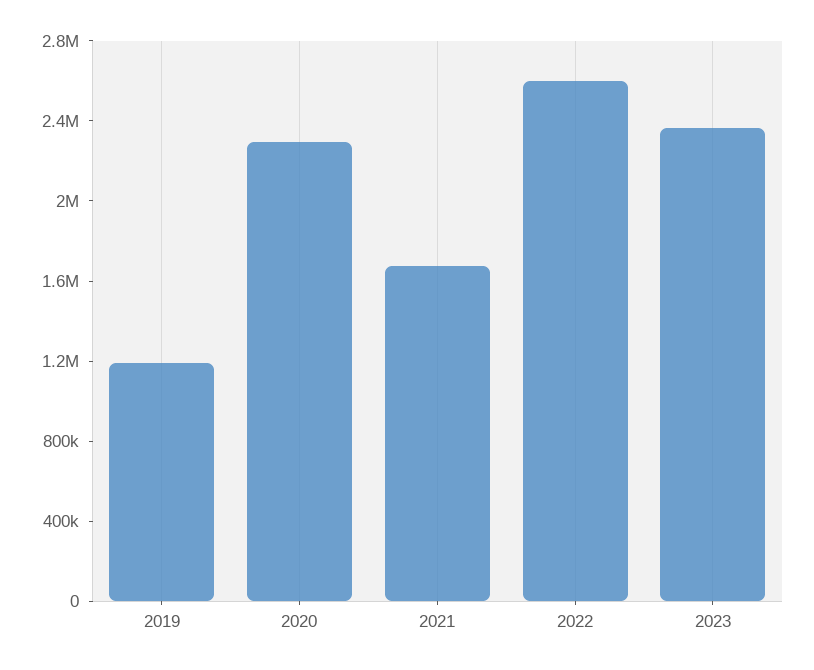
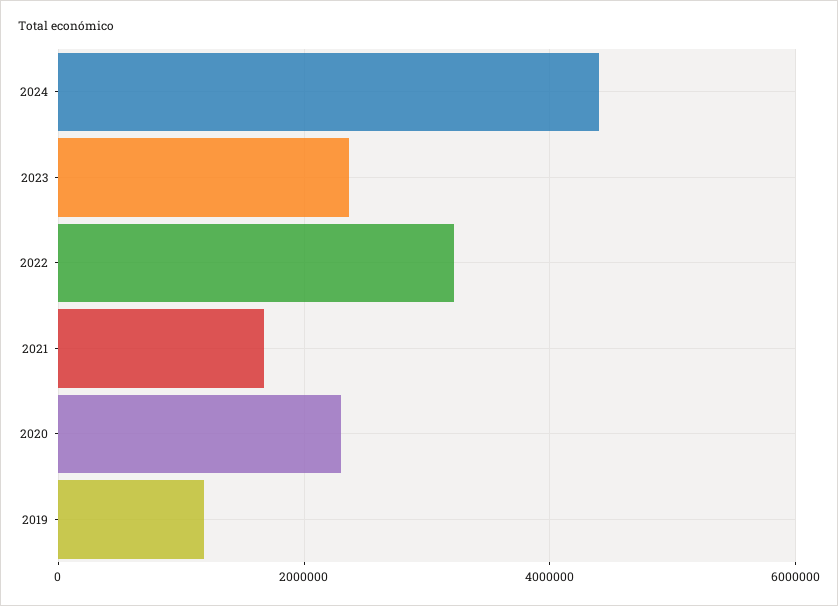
2022: 2600000 -> 3200000
2024: none -> 4400000

